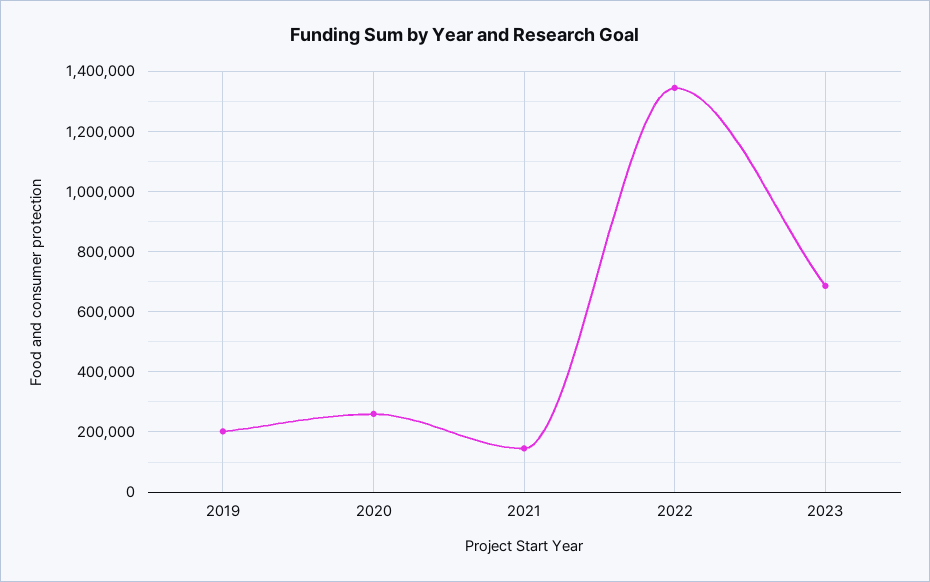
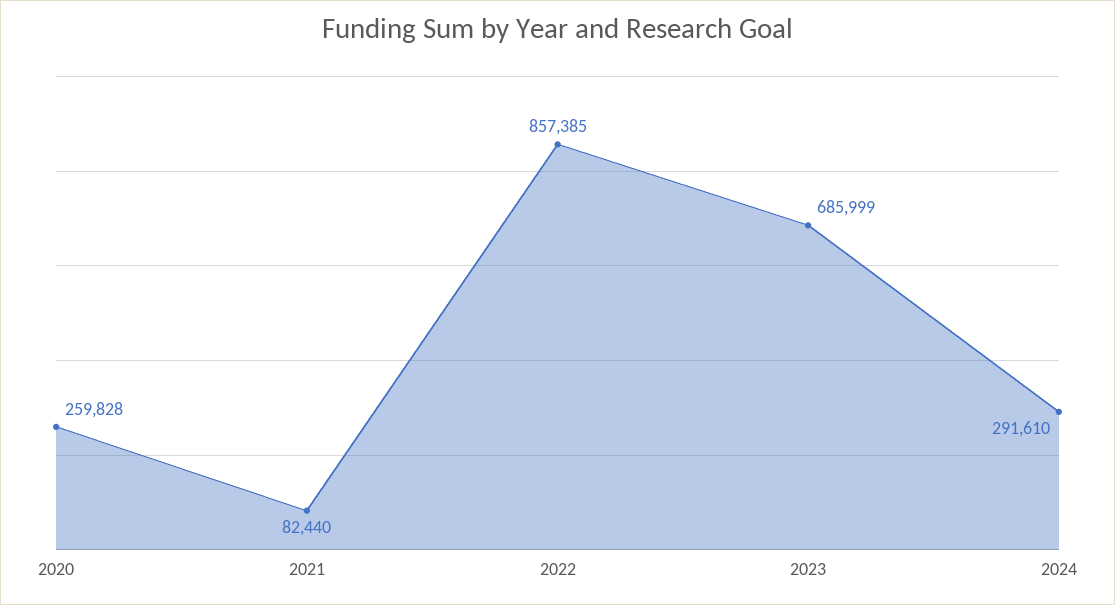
2019: 200000 -> none
2021: 140000 -> 82440
2022: 1340000 -> 857385
2024: none -> 291610

